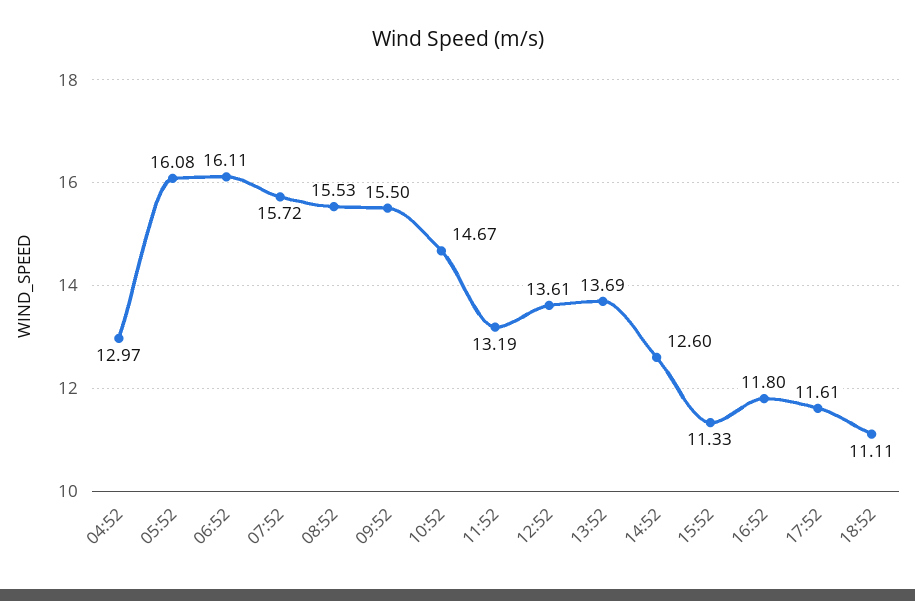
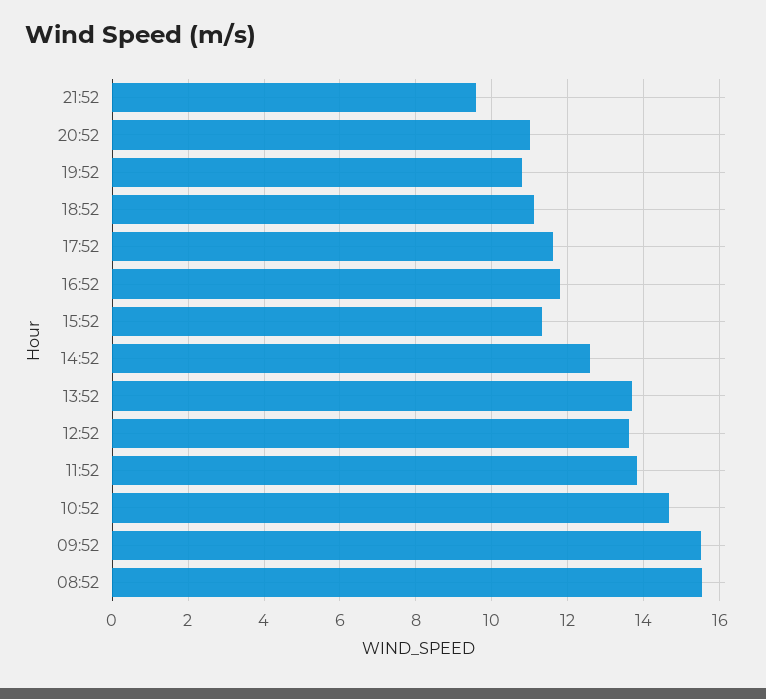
04:52: 12.97 -> none
05:52: 16.08 -> none
06:52: 16.11 -> none
07:52: 15.72 -> none
11:52: 13.19 -> 13.8
21:52: none -> 9.6
20:52: none -> 11
19:52: none -> 10.8

